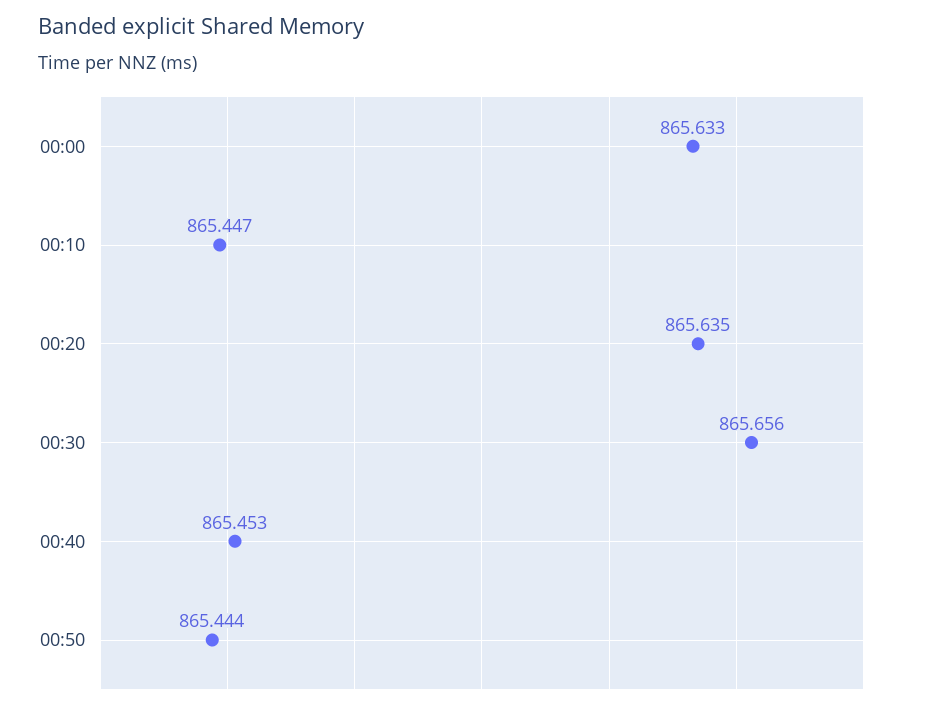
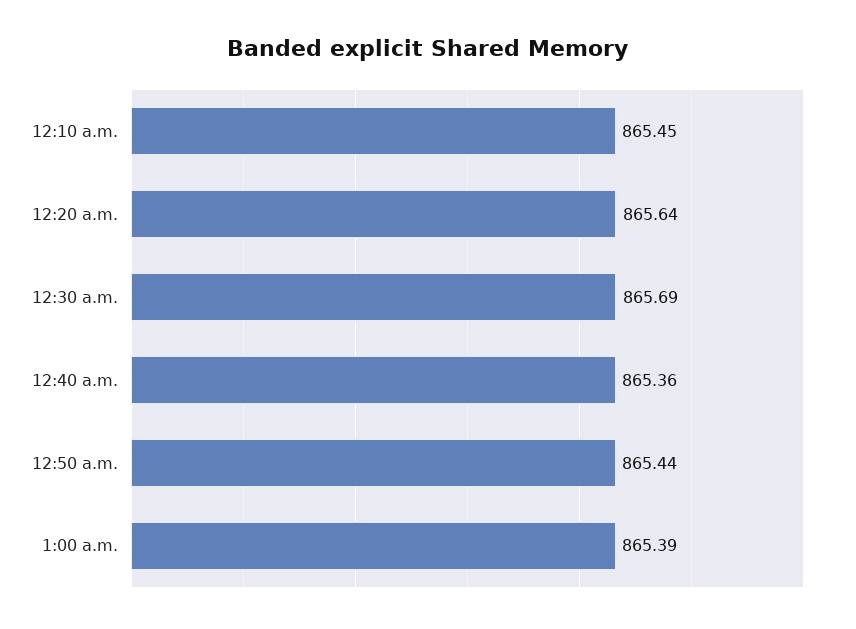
00:00: 865.633 -> none
00:30: 865.656 -> 865.69
00:40: 865.453 -> 865.36
1:00 a.m.: none -> 865.39

